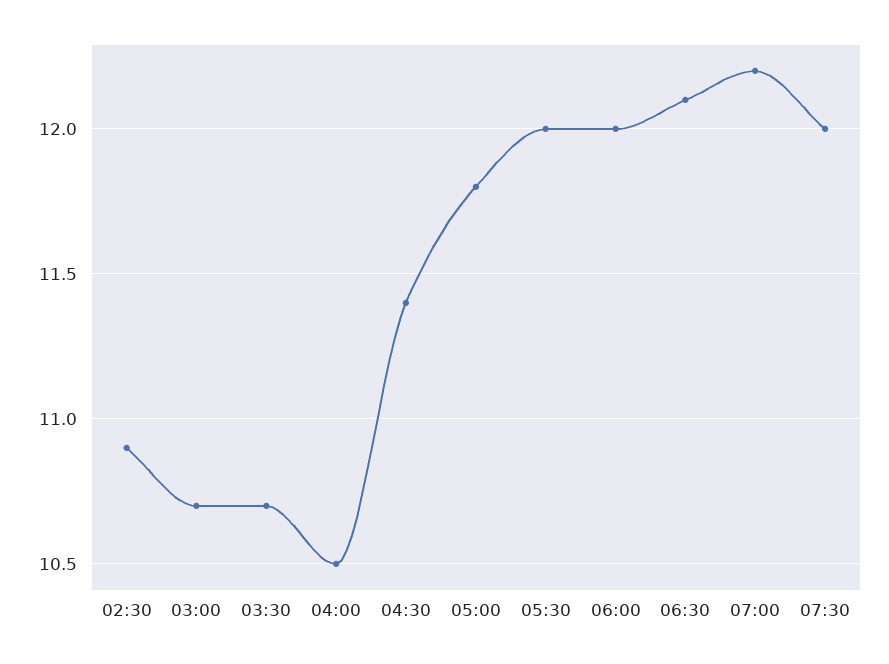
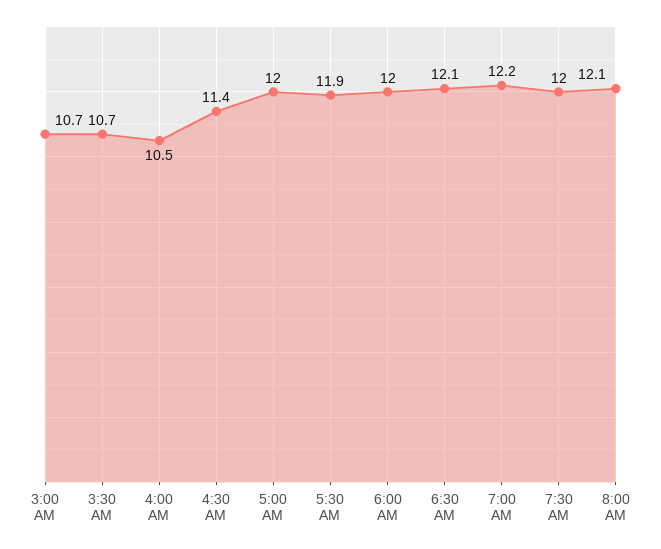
02:30: 10.9 -> none
05:00: 11.8 -> 12
05:30: 12 -> 11.9
8:00 AM: none -> 12.1

